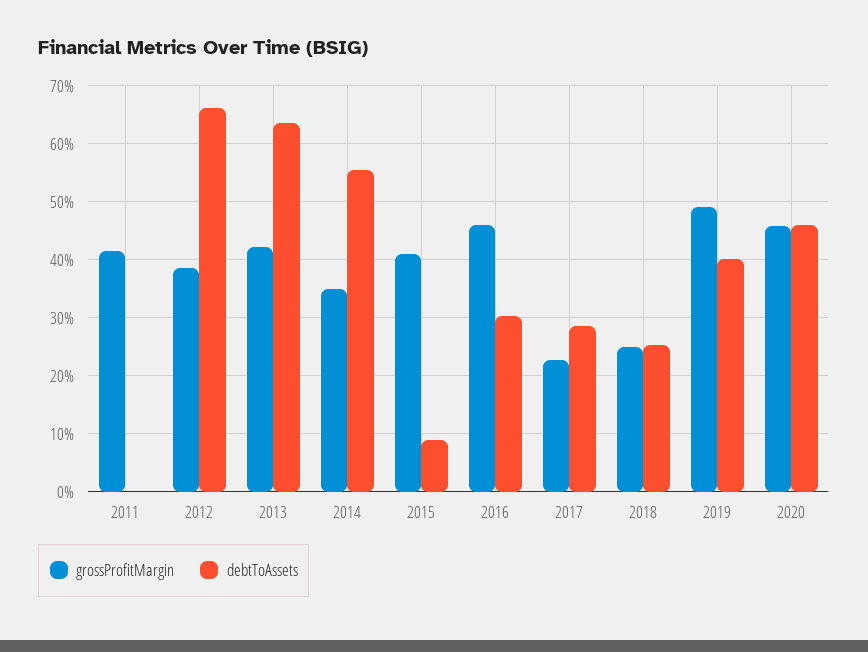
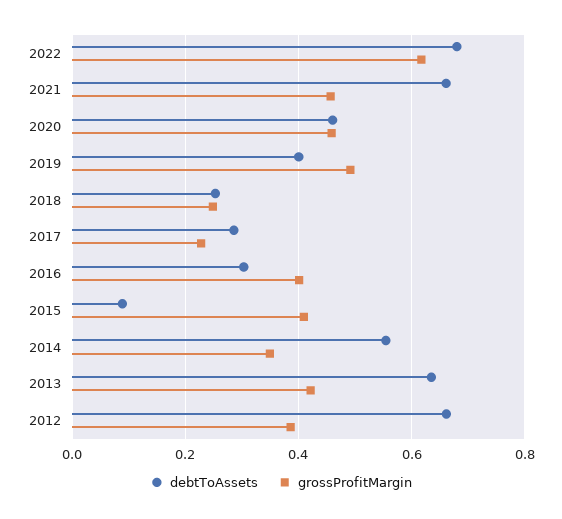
grossProfitMargin, 2011: 0.42 -> none
debtToAssets, 2011: 0 -> none
grossProfitMargin, 2016: 0.46 -> 0.4
debtToAssets, 2022: none -> 0.68
grossProfitMargin, 2022: none -> 0.62
debtToAssets, 2021: none -> 0.66
grossProfitMargin, 2021: none -> 0.46

